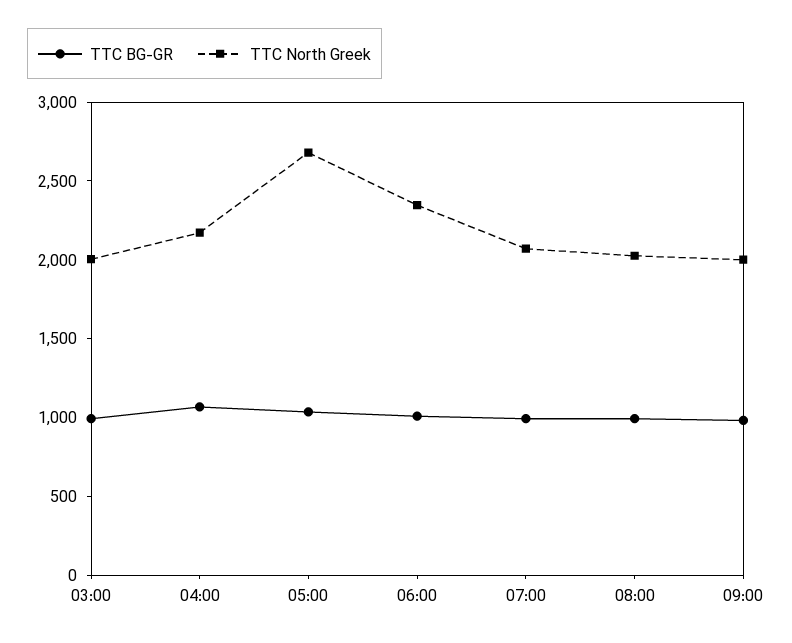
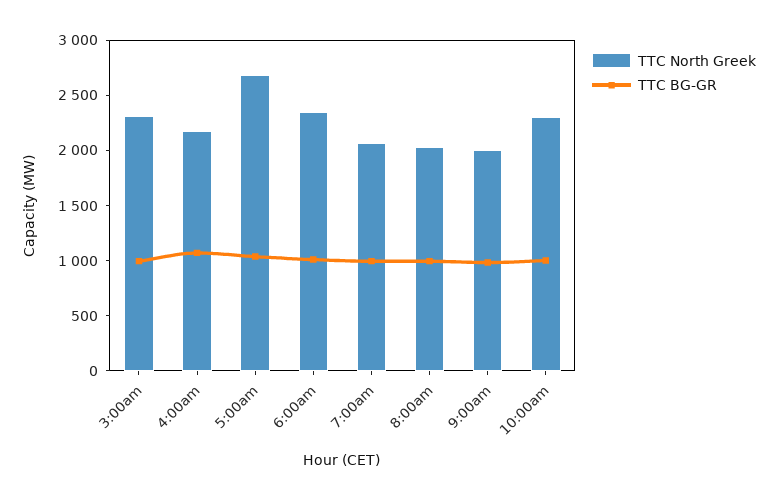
TTC North Greek, 03:00: 2000 -> 2300
TTC North Greek, 10:00am: none -> 2300
TTC BG-GR, 10:00am: none -> 1000

